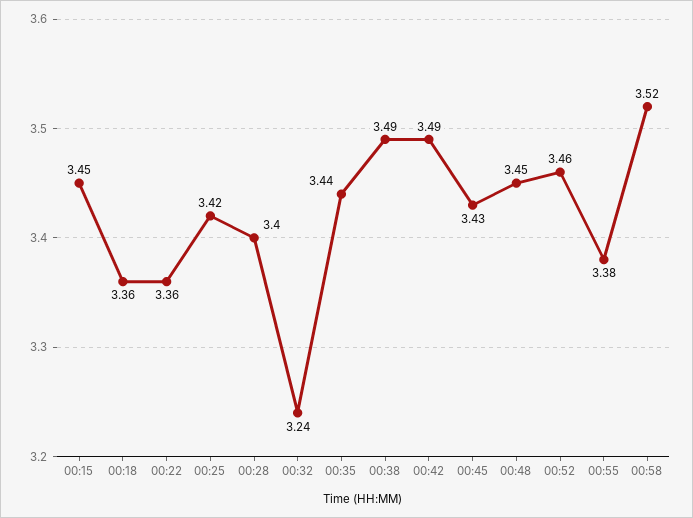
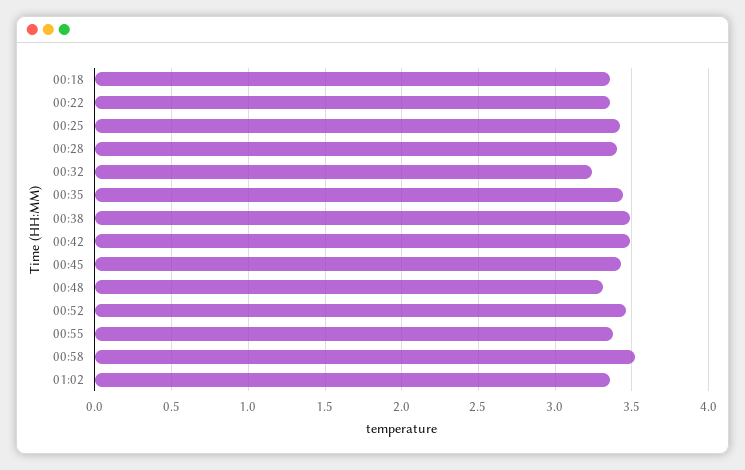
00:15: 3.45 -> none
00:48: 3.45 -> 3.3
01:02: none -> 3.35

